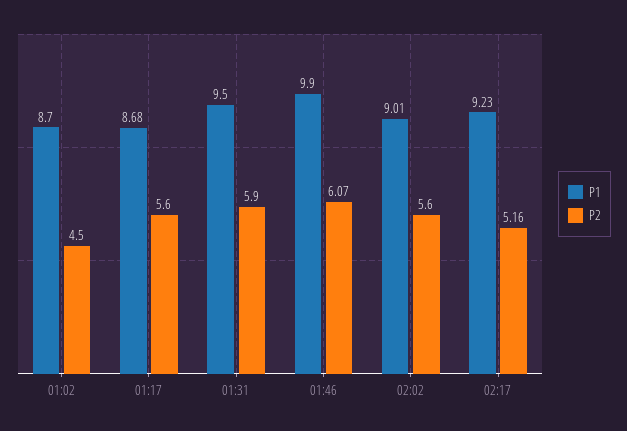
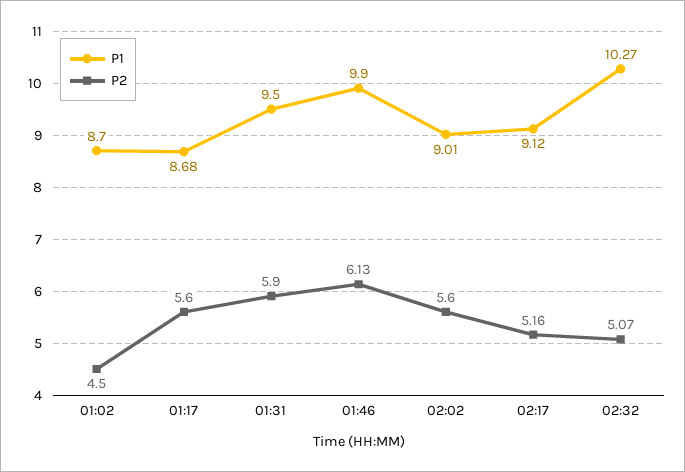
P2, 01:46: 6.07 -> 6.13
P1, 02:17: 9.23 -> 9.12
P1, 02:32: none -> 10.27
P2, 02:32: none -> 5.07

